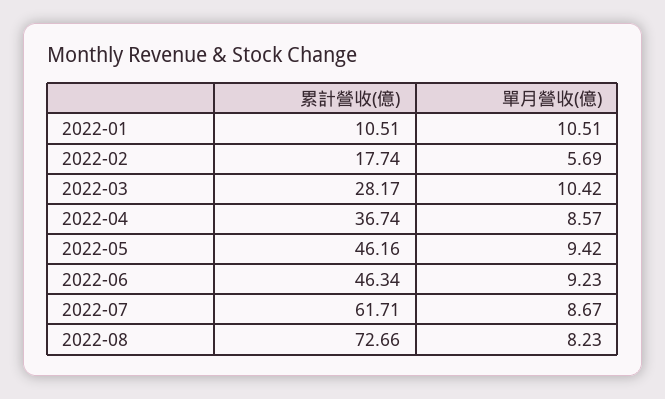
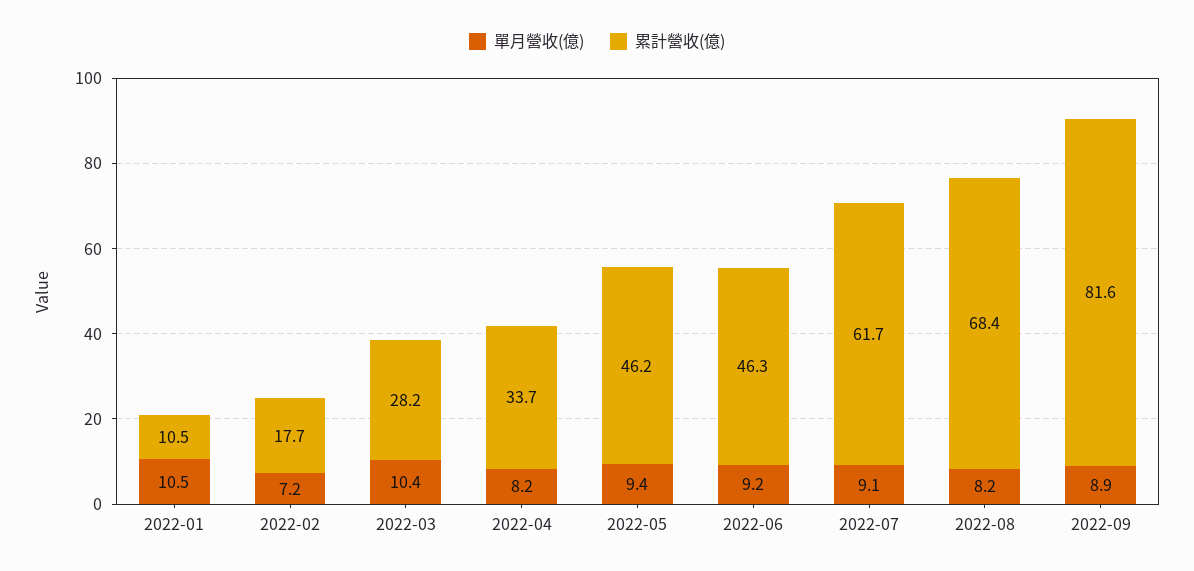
單月營收(億), 2022-02: 5.69 -> 7.2
累計營收(億), 2022-04: 36.74 -> 33.7
單月營收(億), 2022-04: 8.57 -> 8.2
單月營收(億), 2022-07: 8.67 -> 9.1
累計營收(億), 2022-08: 72.66 -> 68.4
單月營收(億), 2022-09: none -> 8.9
累計營收(億), 2022-09: none -> 81.6

